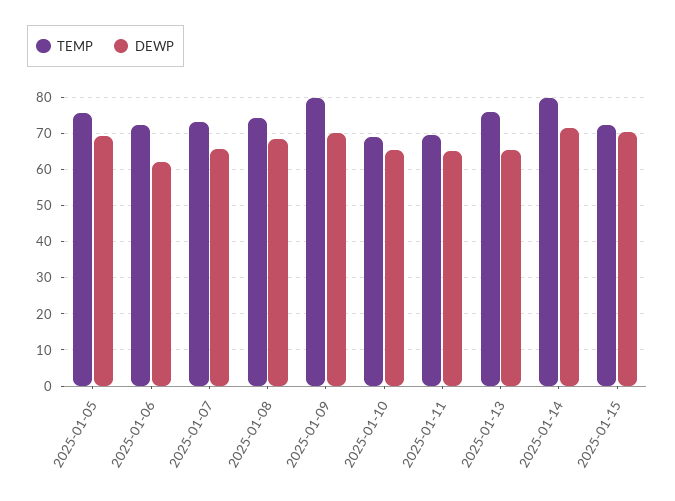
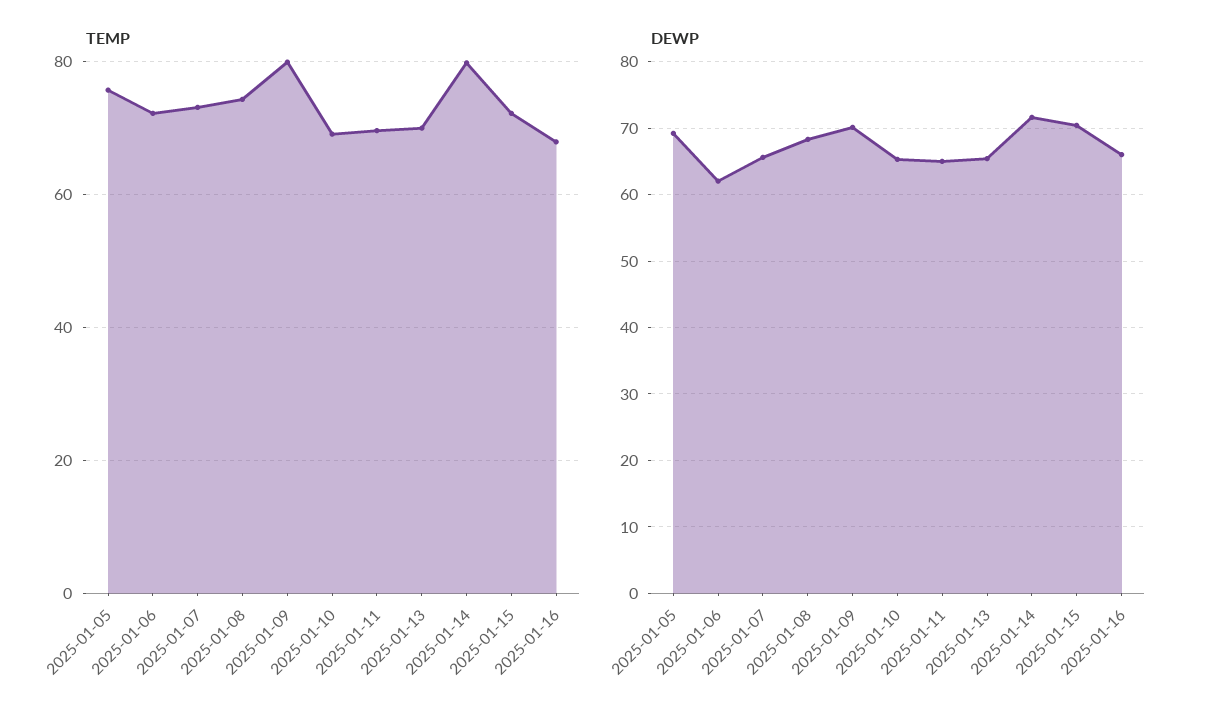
TEMP, 2025-01-13: 76 -> 70
TEMP, 2025-01-16: none -> 68
DEWP, 2025-01-16: none -> 66

